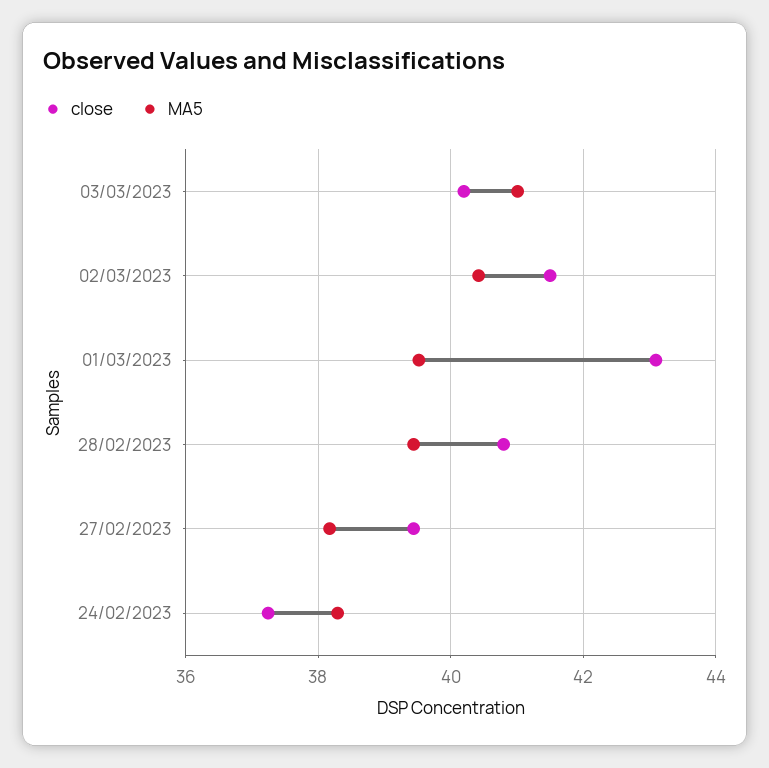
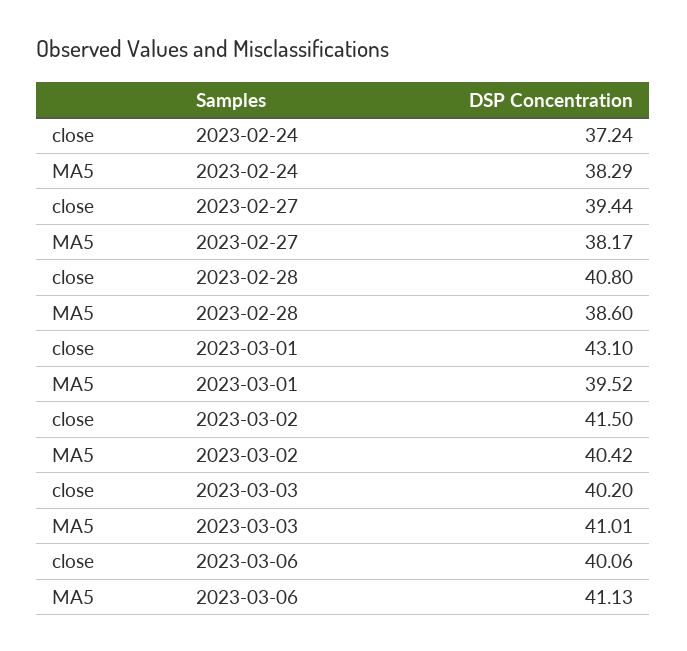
MA5, 28/02/2023: 39.4 -> 38.6
close, 2023-03-06: none -> 40.06
MA5, 2023-03-06: none -> 41.13

